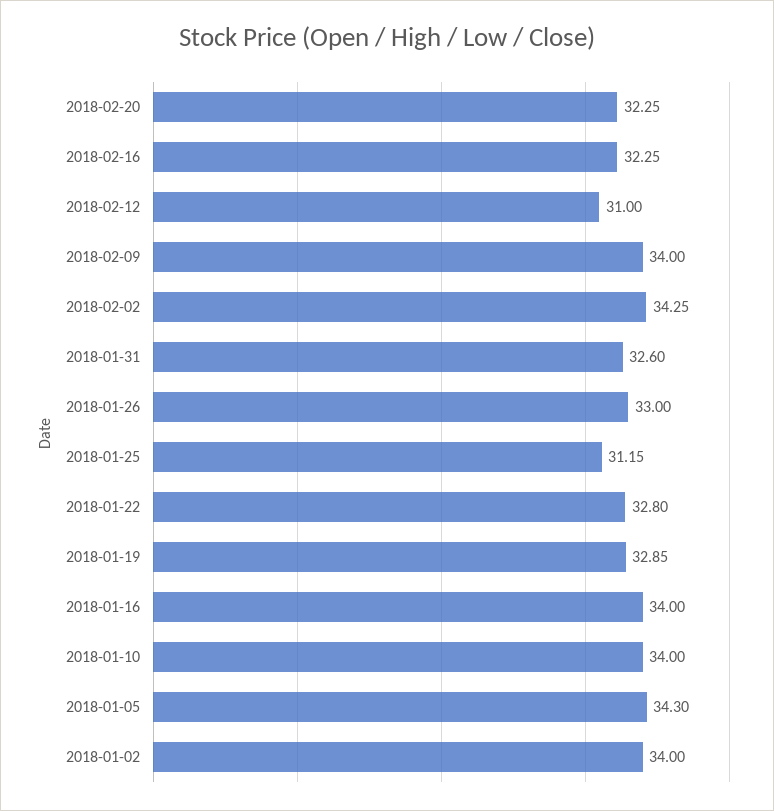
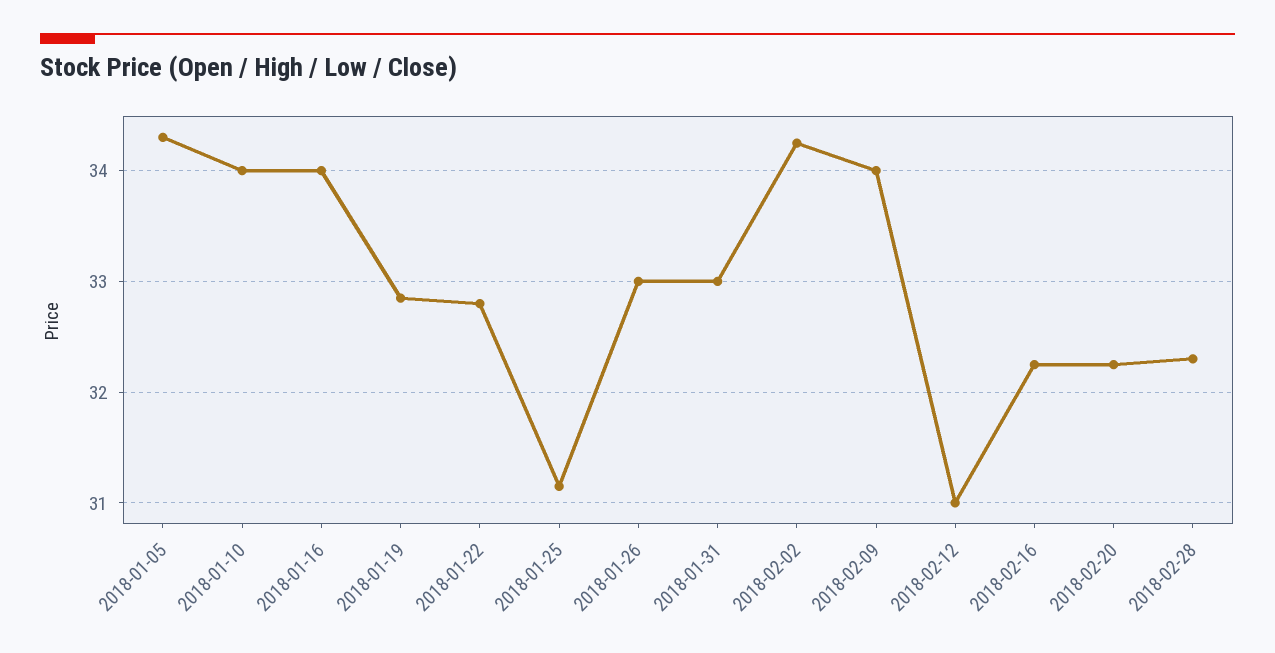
2018-01-31: 32.6 -> 33
2018-01-02: 34 -> none
2018-02-28: none -> 32.3

